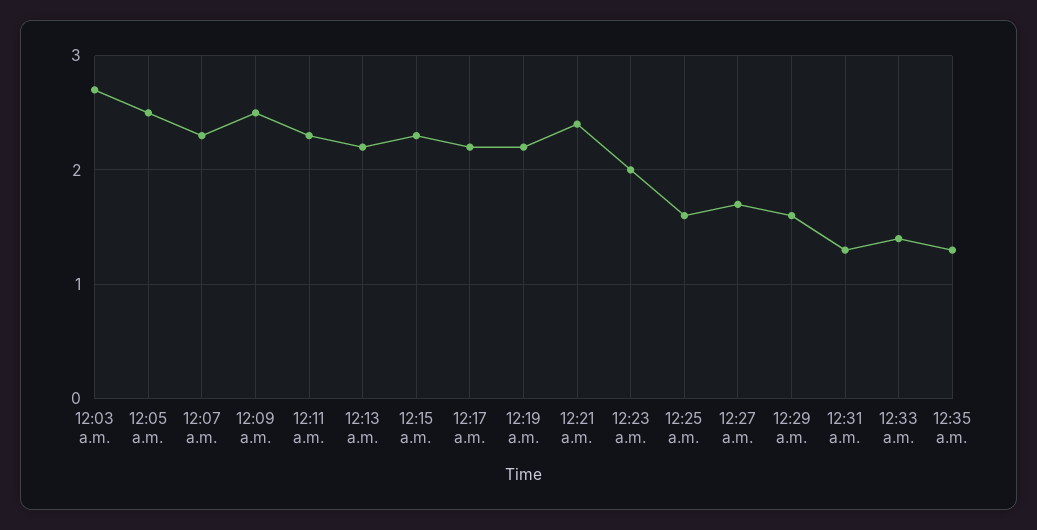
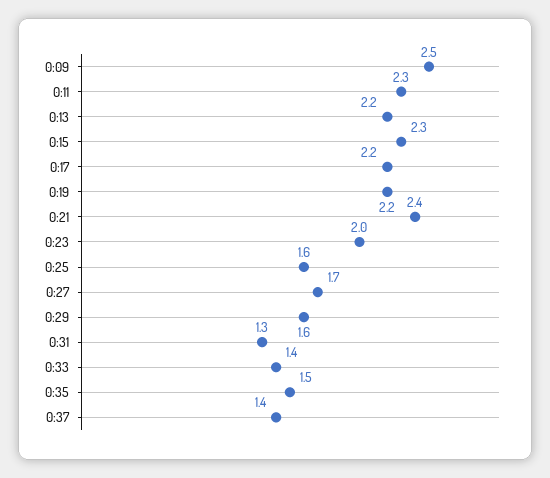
12:03 a.m.: 2.7 -> none
12:05 a.m.: 2.5 -> none
12:07 a.m.: 2.3 -> none
12:35 a.m.: 1.3 -> 1.5
0:37: none -> 1.4

